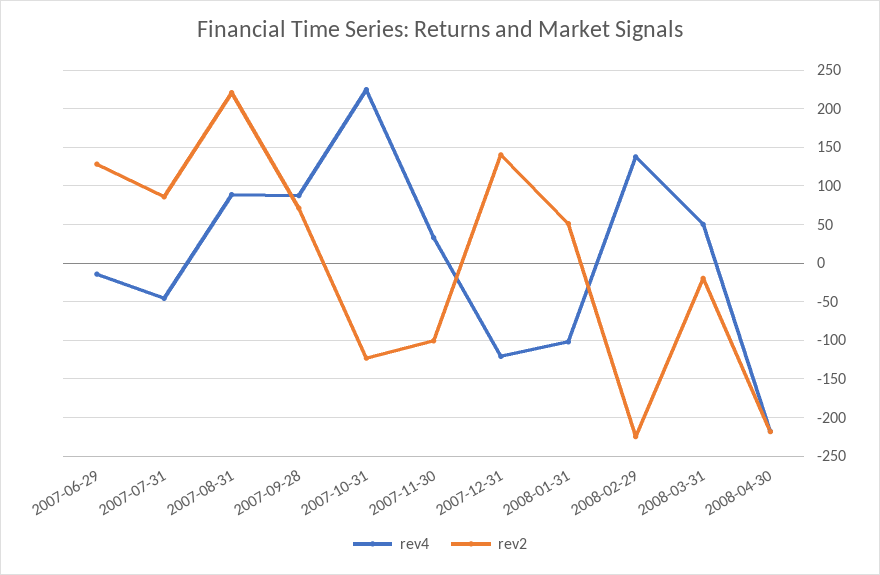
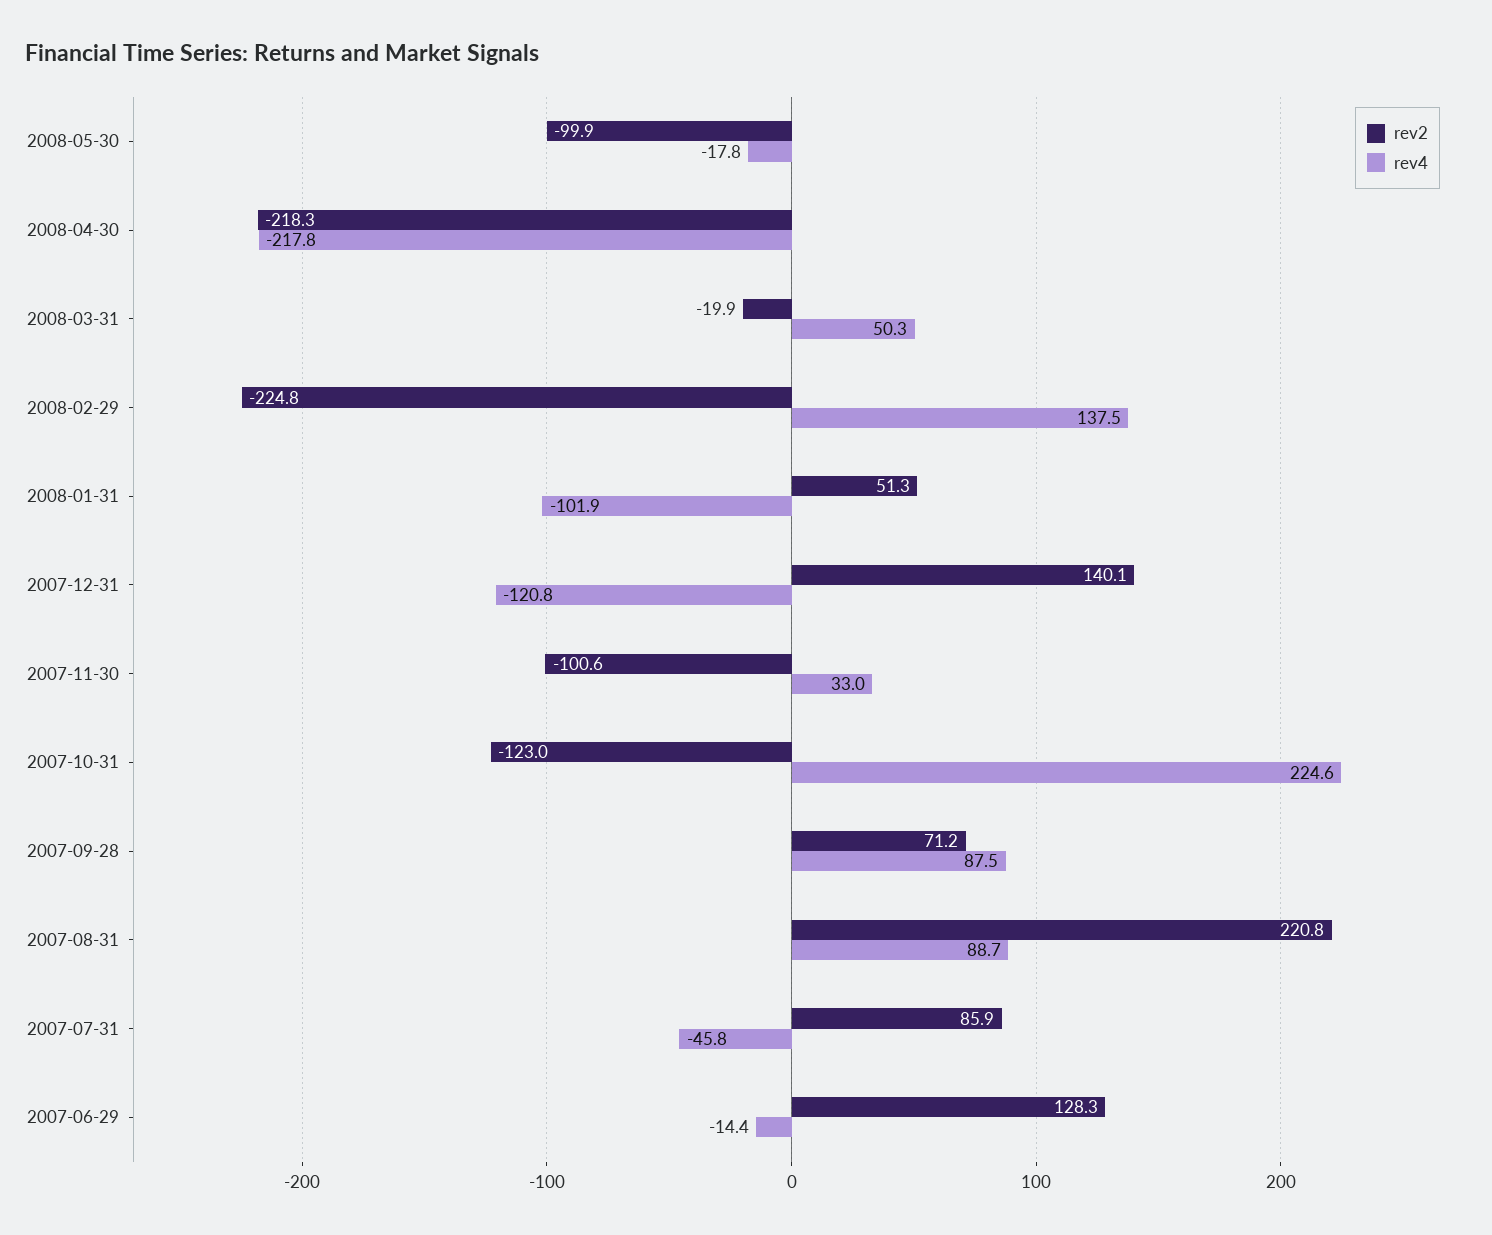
rev2, 2008-05-30: none -> -99.9
rev4, 2008-05-30: none -> -17.8

